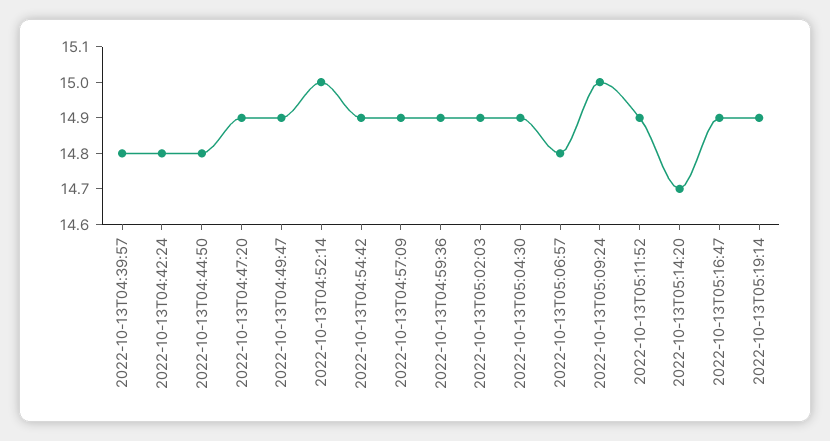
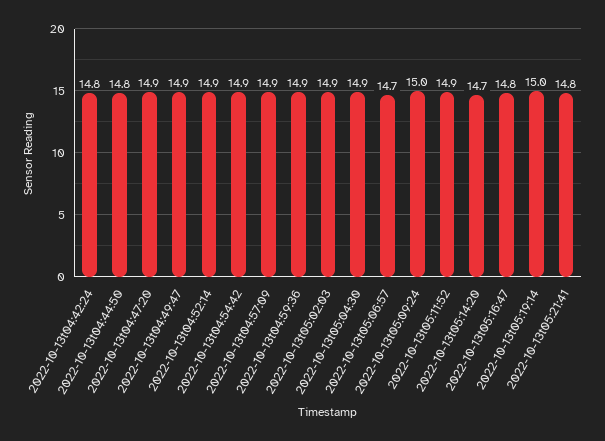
2022-10-13T04:39:57: 14.8 -> none
2022-10-13T04:52:14: 15 -> 14.9
2022-10-13T05:06:57: 14.8 -> 14.7
2022-10-13T05:16:47: 14.9 -> 14.8
2022-10-13T05:19:14: 14.9 -> 15
2022-10-13t05:21:41: none -> 14.8

